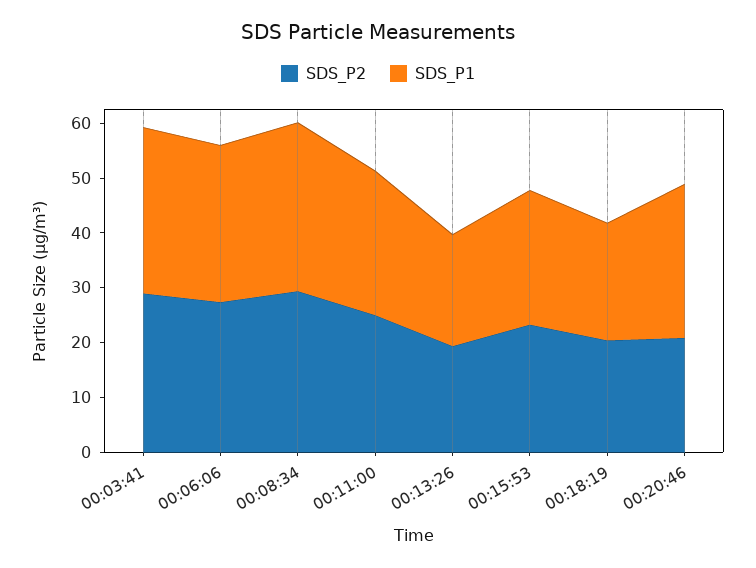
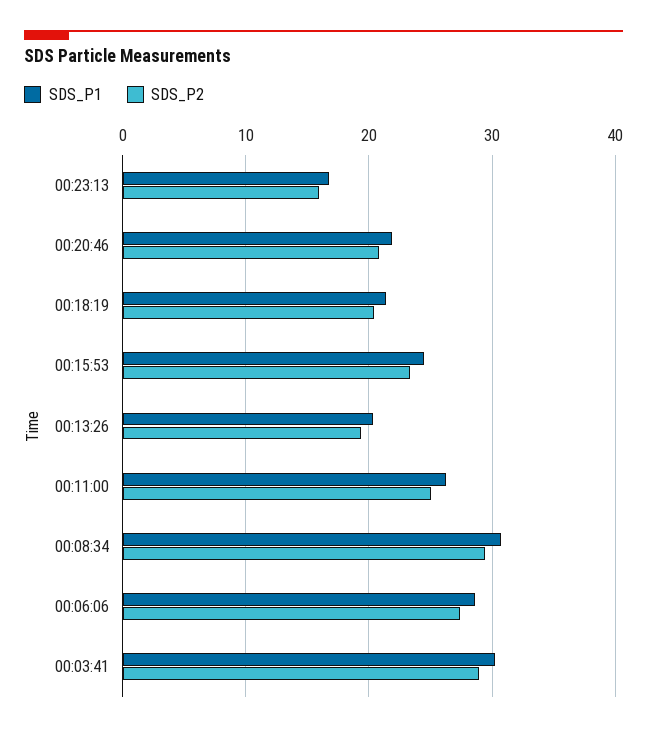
SDS_P1, 00:20:46: 28 -> 22
SDS_P1, 00:23:13: none -> 17
SDS_P2, 00:23:13: none -> 16

